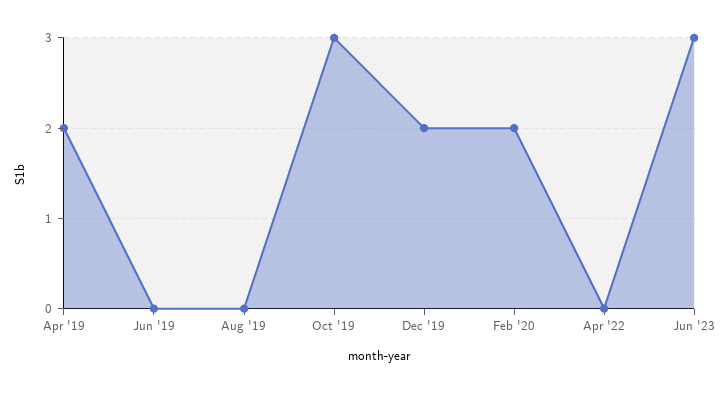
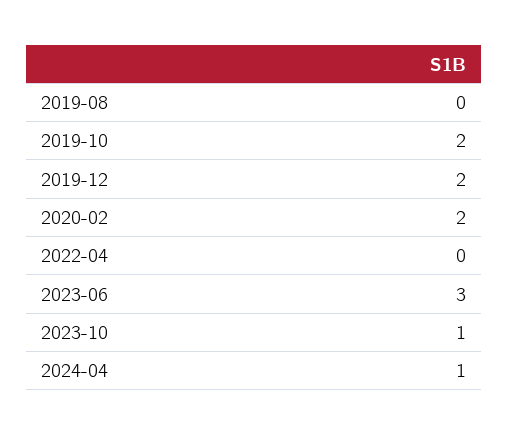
Apr '19: 2 -> none
Jun '19: 0 -> none
Oct '19: 3 -> 2
2023-10: none -> 1
2024-04: none -> 1

